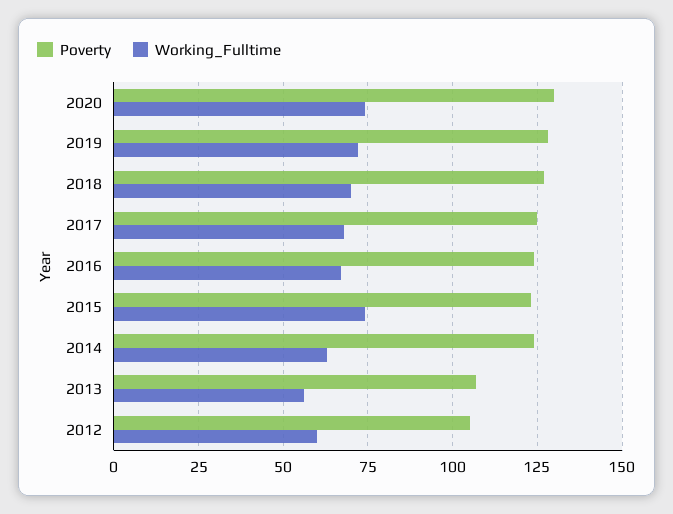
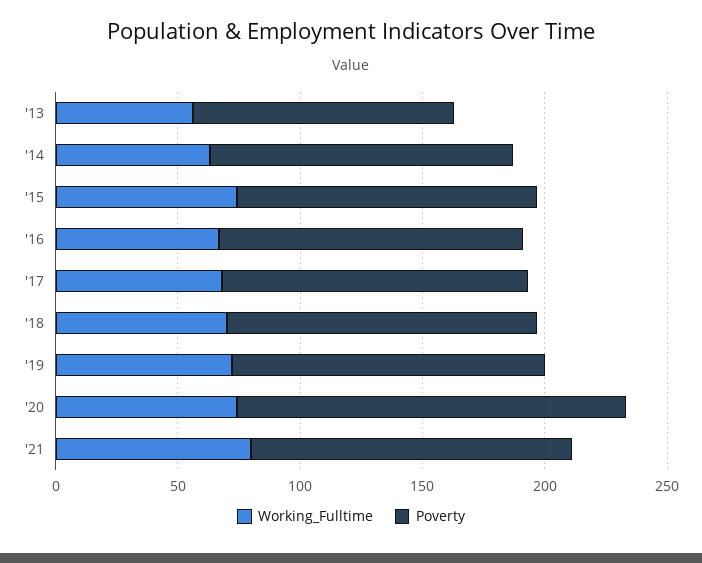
Poverty, 2020: 130 -> 160
Poverty, 2012: 105 -> none
Working_Fulltime, 2012: 60 -> none
Working_Fulltime, '21: none -> 80
Poverty, '21: none -> 130

